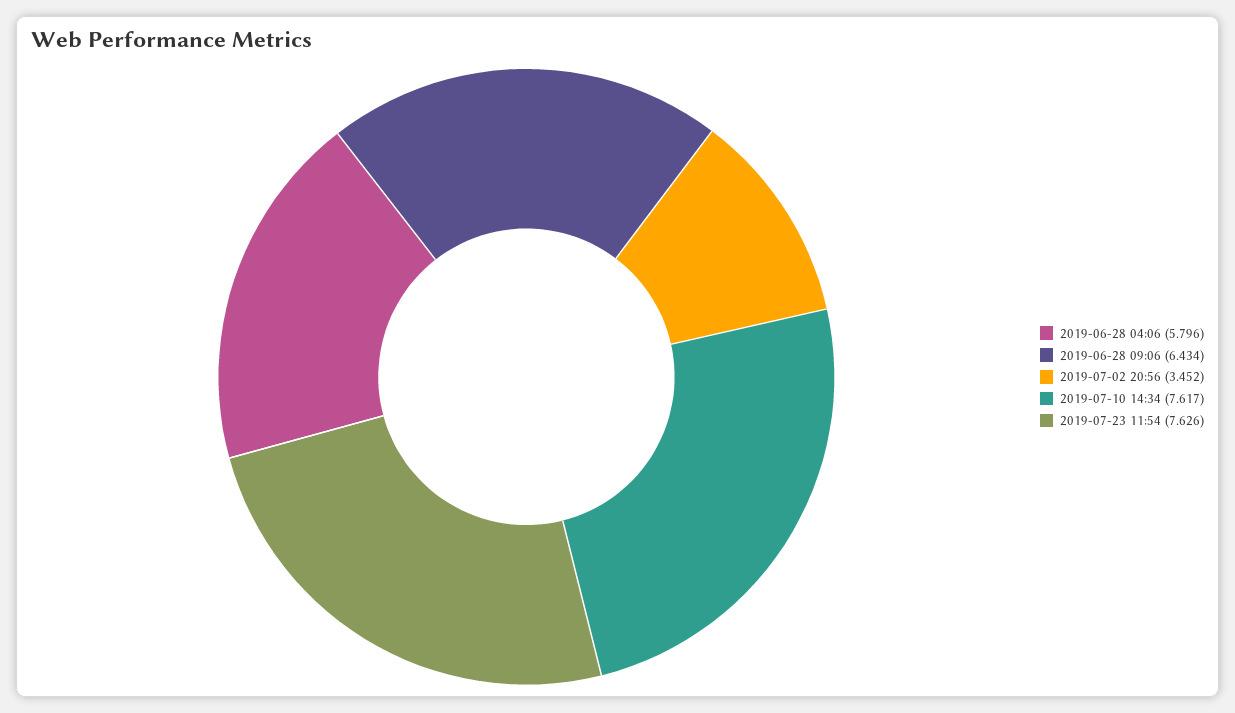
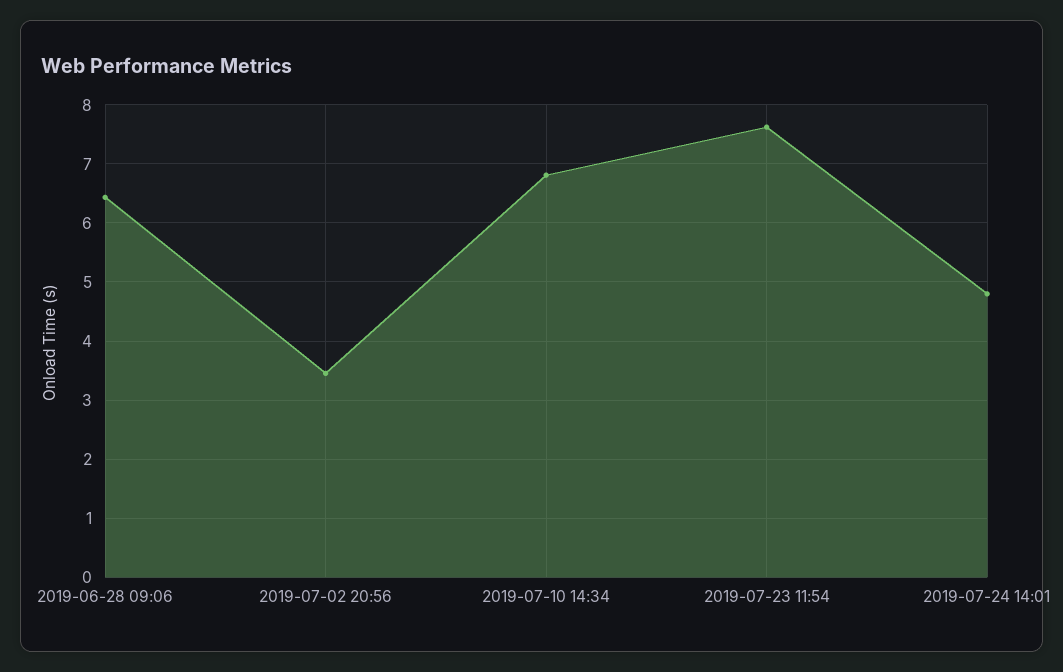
2019-06-28 04:06: 5.796 -> none
2019-07-10 14:34: 7.617 -> 6.8
2019-07-24 14:01: none -> 4.8

